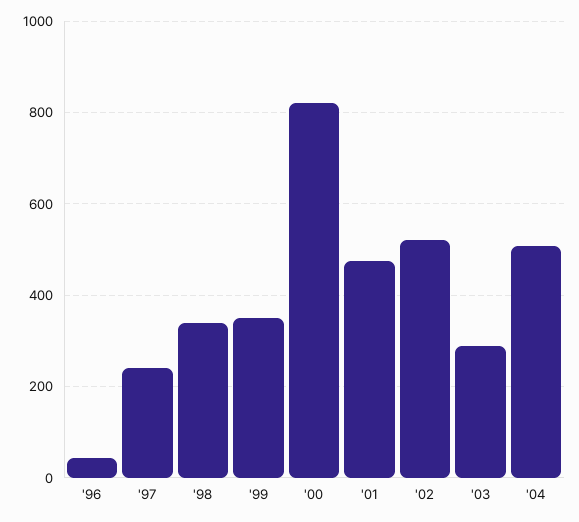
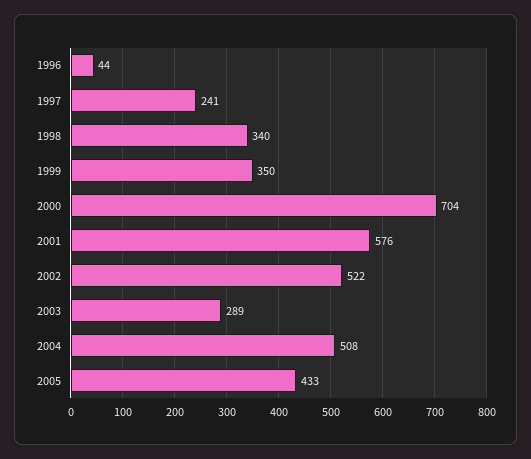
'00: 820 -> 704
'01: 480 -> 576
2005: none -> 433

